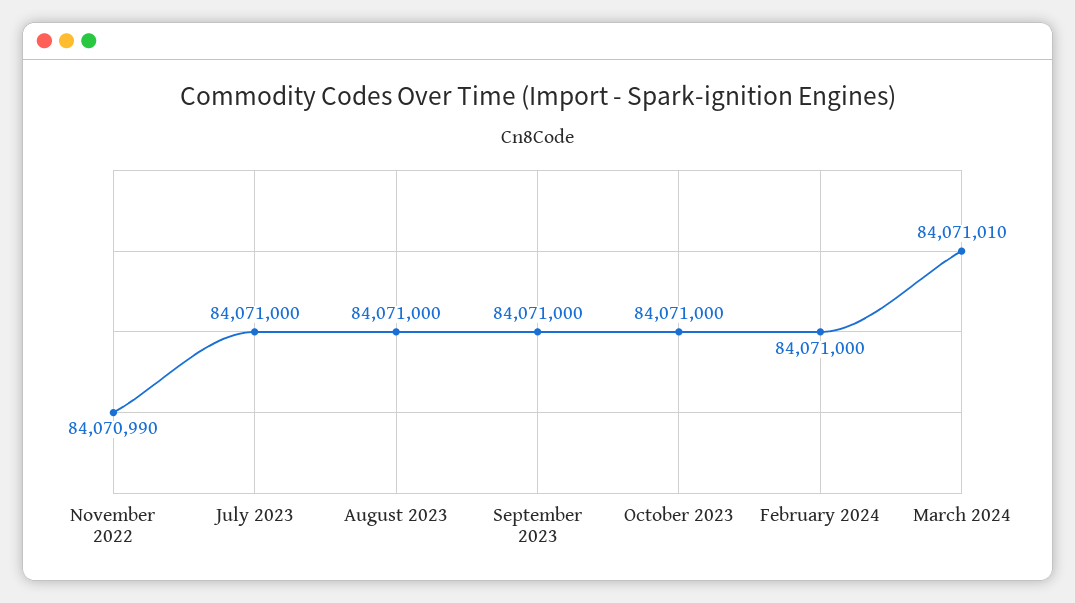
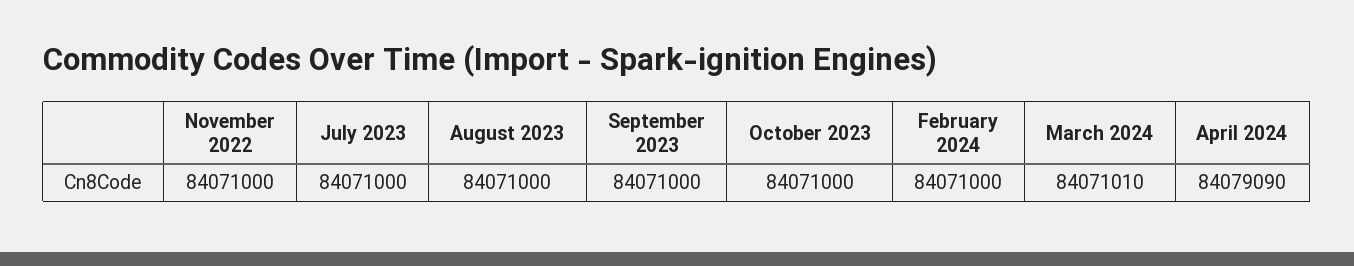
November 2022: 84070990 -> 84071000
April 2024: none -> 84079090

